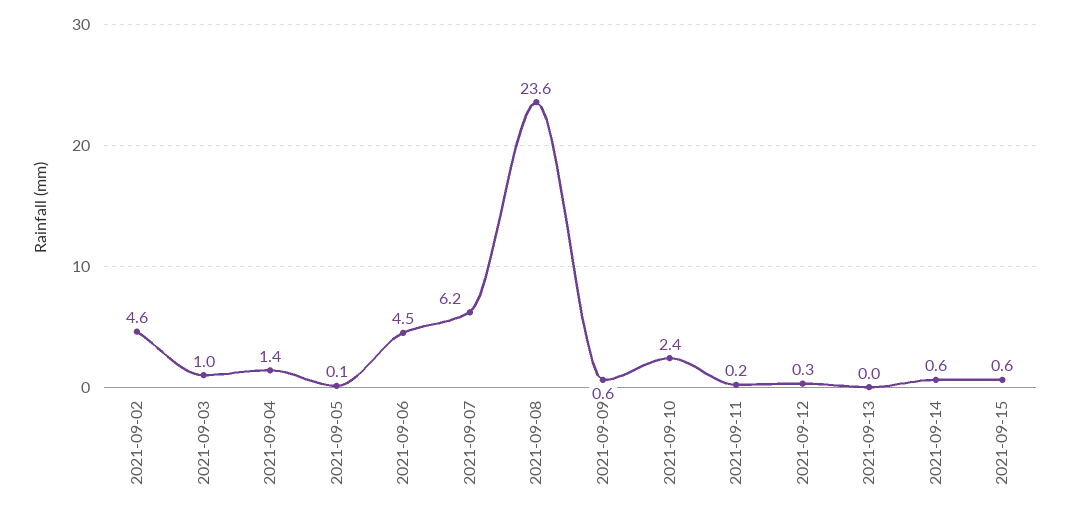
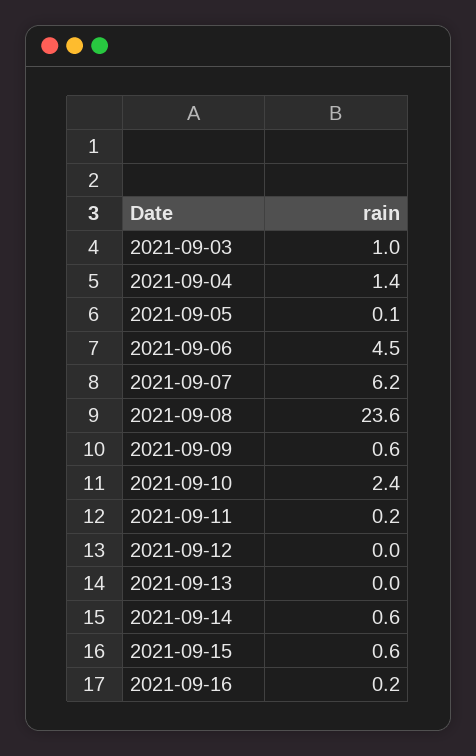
2021-09-02: 4.6 -> none
2021-09-12: 0.3 -> 0
2021-09-16: none -> 0.2

